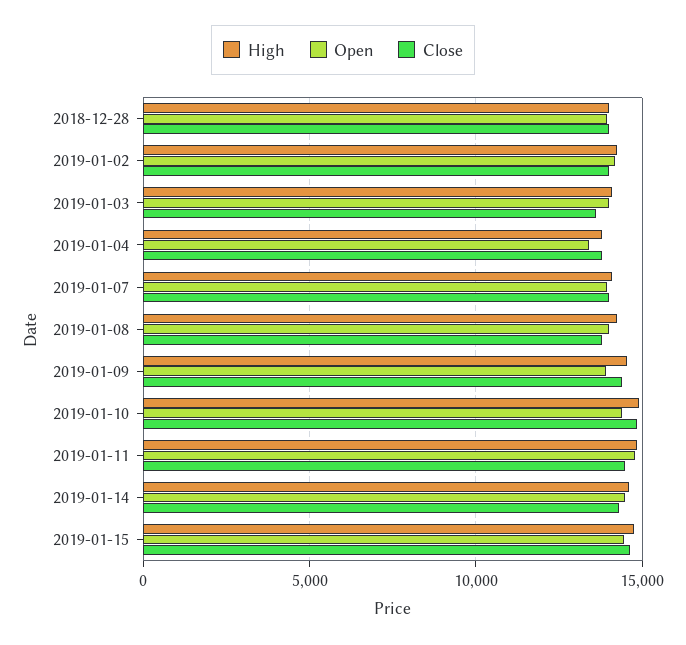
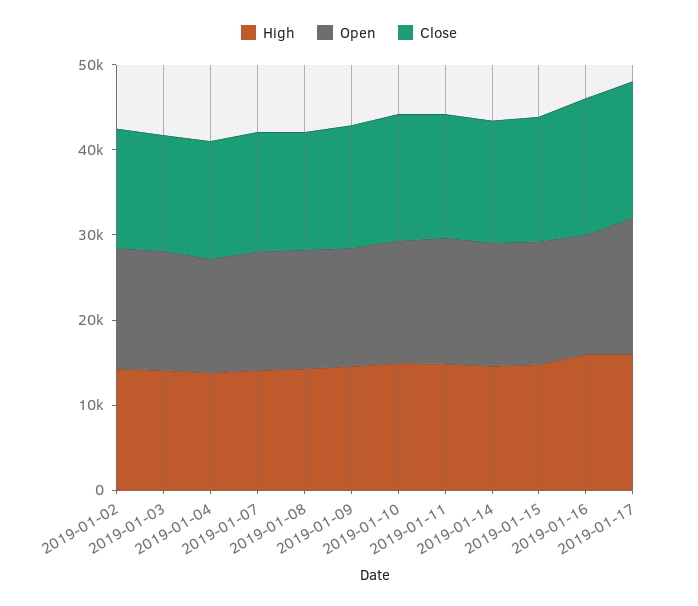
High, 2018-12-28: 14000 -> none
Open, 2018-12-28: 14000 -> none
Close, 2018-12-28: 14000 -> none
High, 2019-01-16: none -> 16000
Open, 2019-01-16: none -> 14000
Close, 2019-01-16: none -> 16000
High, 2019-01-17: none -> 16000
Open, 2019-01-17: none -> 16000
Close, 2019-01-17: none -> 16000

